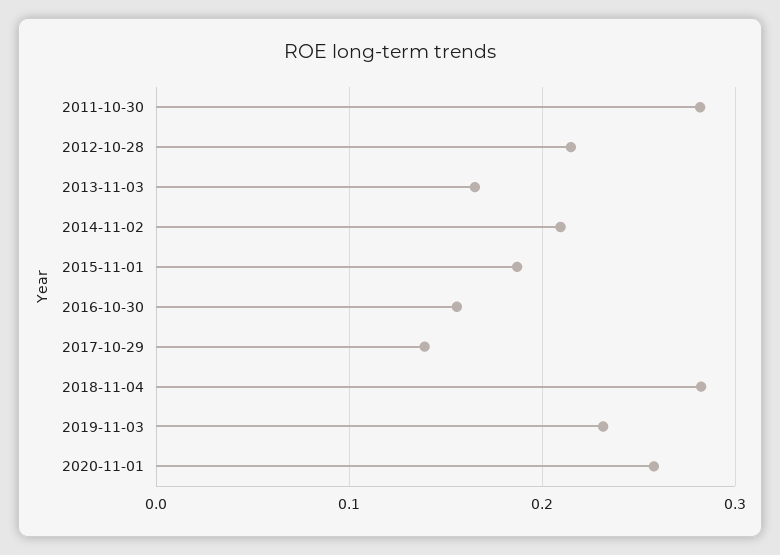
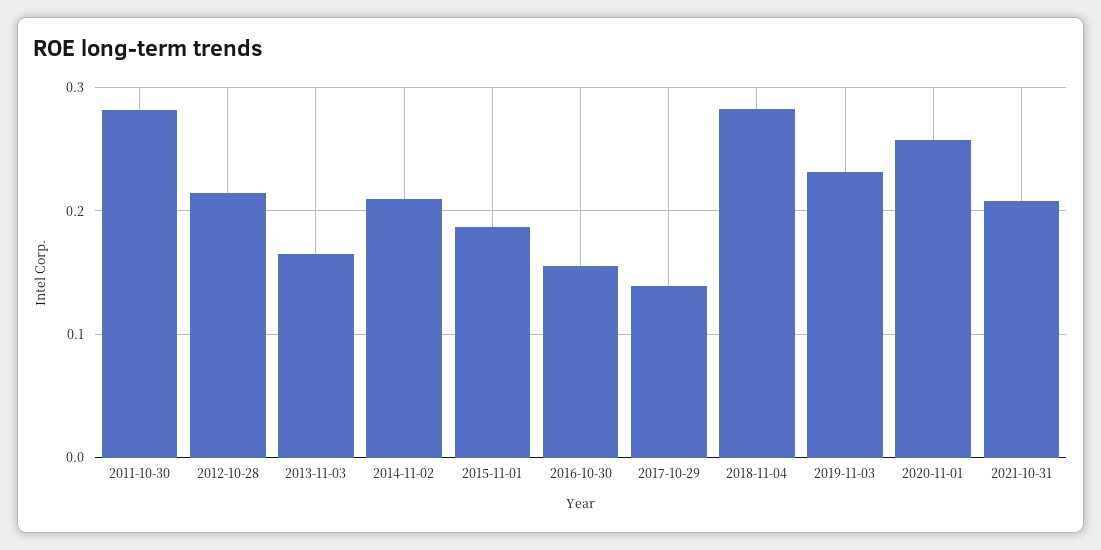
2021-10-31: none -> 0.21

